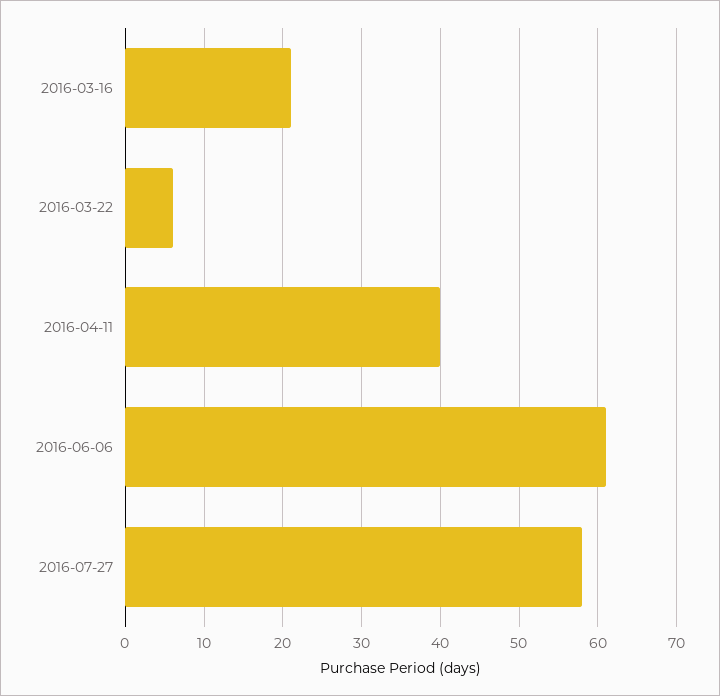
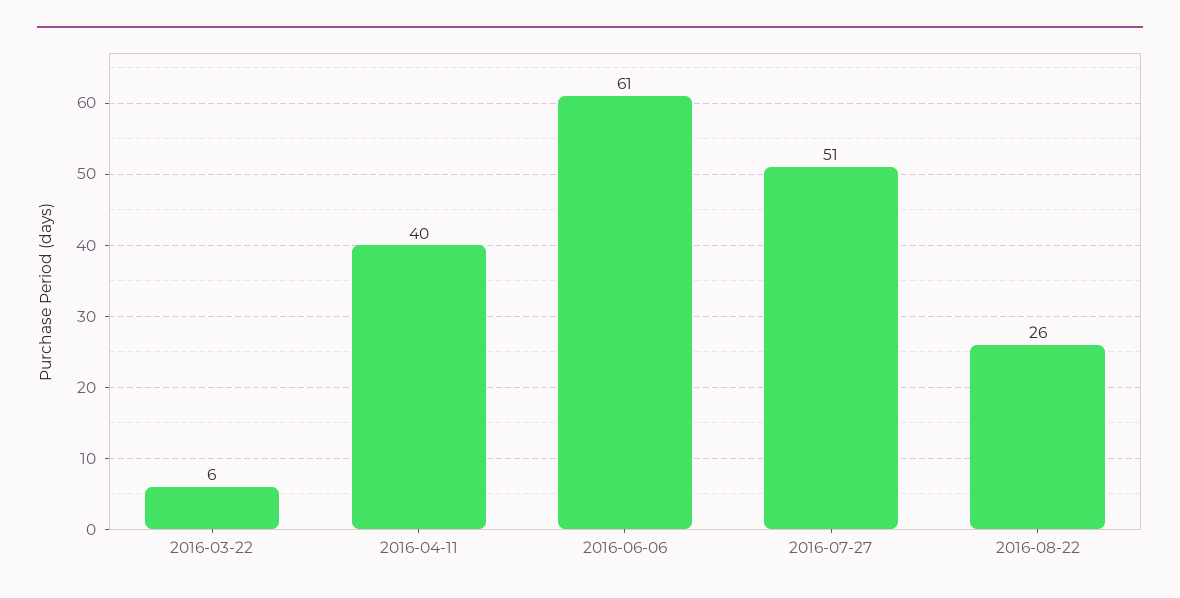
2016-03-16: 21 -> none
2016-07-27: 58 -> 51
2016-08-22: none -> 26

